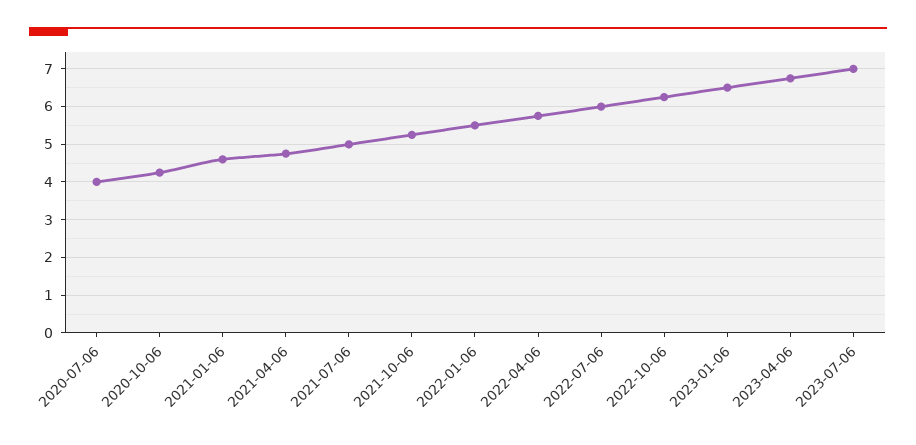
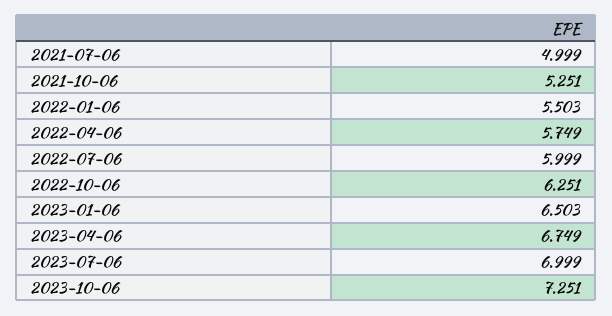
2020-07-06: 4 -> none
2020-10-06: 4.2 -> none
2021-01-06: 4.6 -> none
2021-04-06: 4.8 -> none
2023-10-06: none -> 7.251

